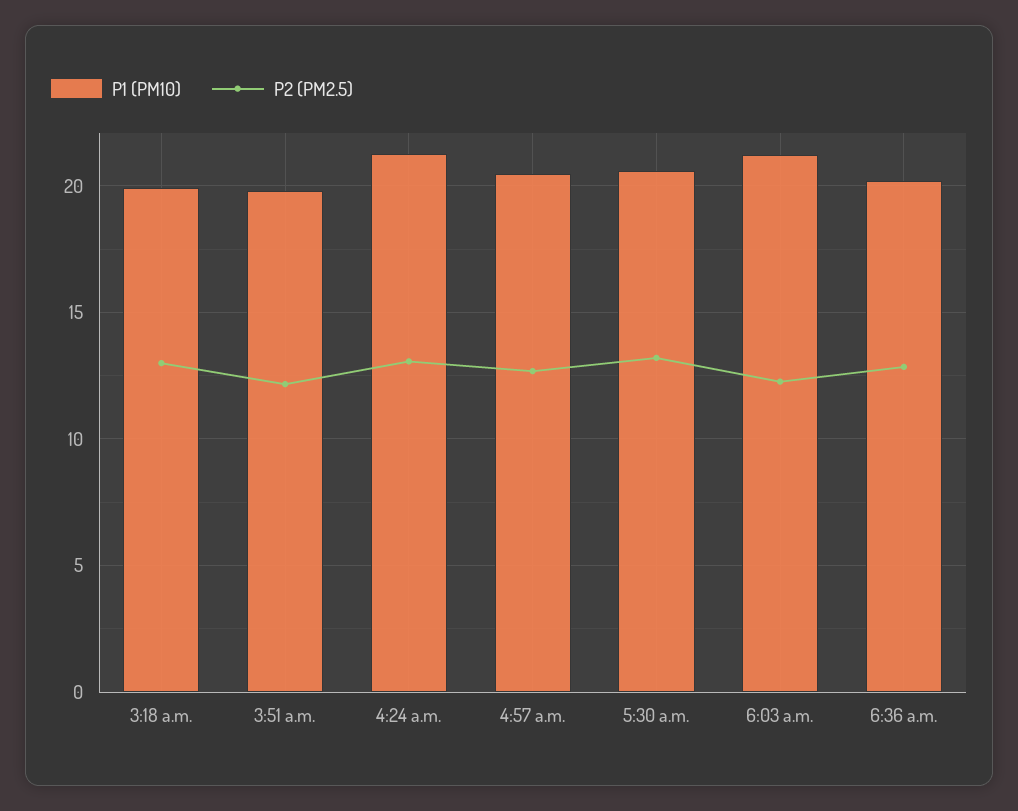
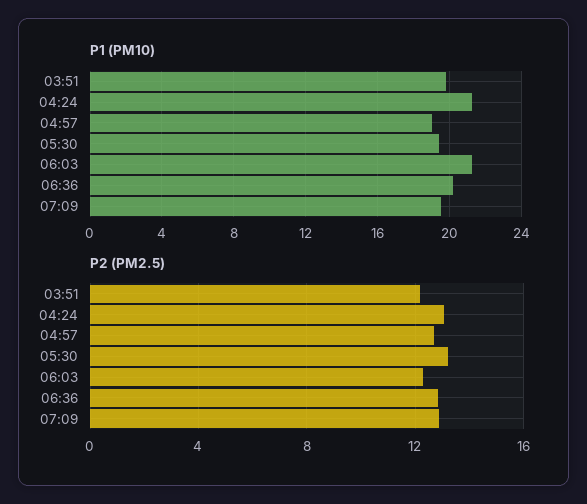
P1 (PM10), 3:18 a.m.: 20 -> none
P2 (PM2.5), 3:18 a.m.: 13 -> none
P1 (PM10), 4:57 a.m.: 20.5 -> 19
P1 (PM10), 5:30 a.m.: 20.5 -> 19.5
P1 (PM10), 07:09: none -> 19.5
P2 (PM2.5), 07:09: none -> 13

